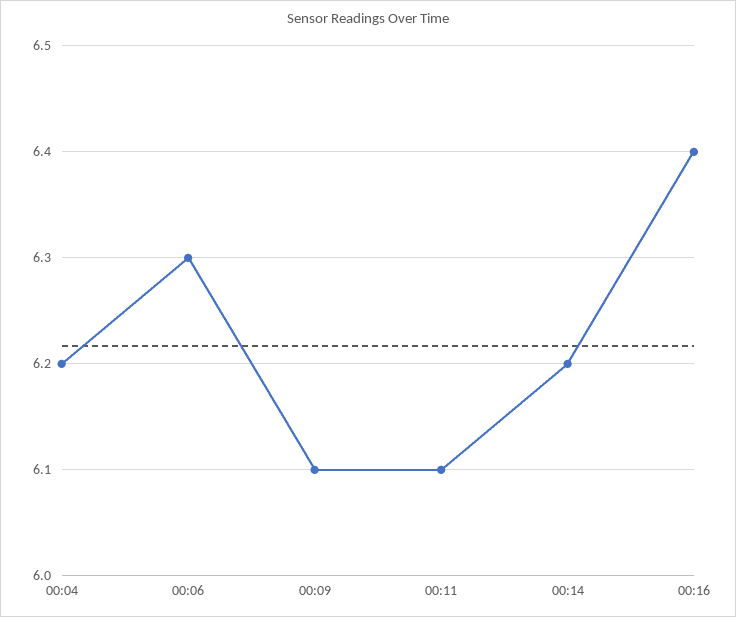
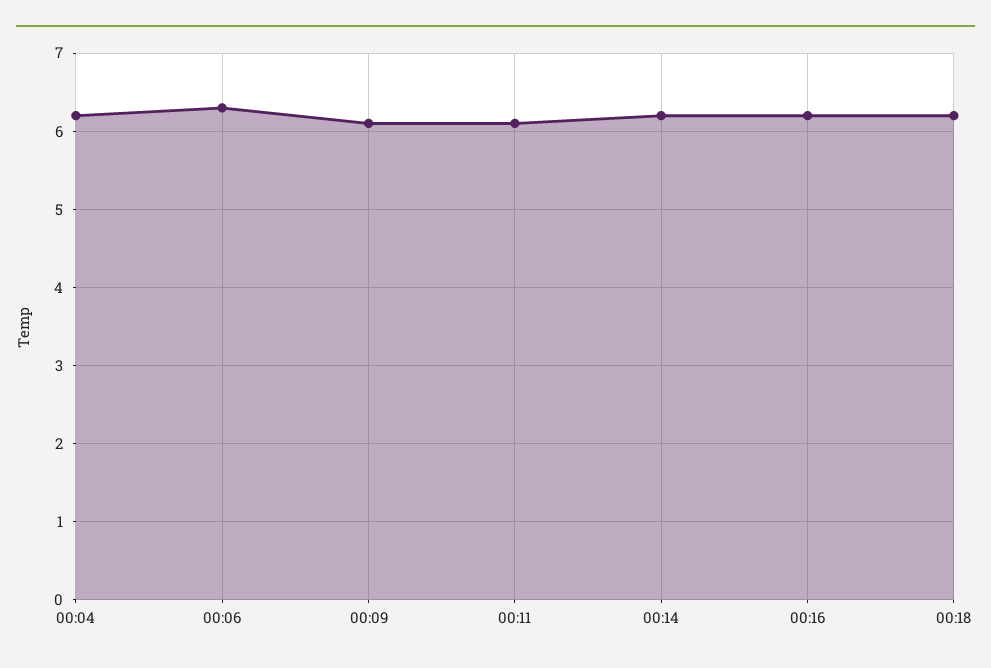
00:16: 6.4 -> 6.2
00:18: none -> 6.2

